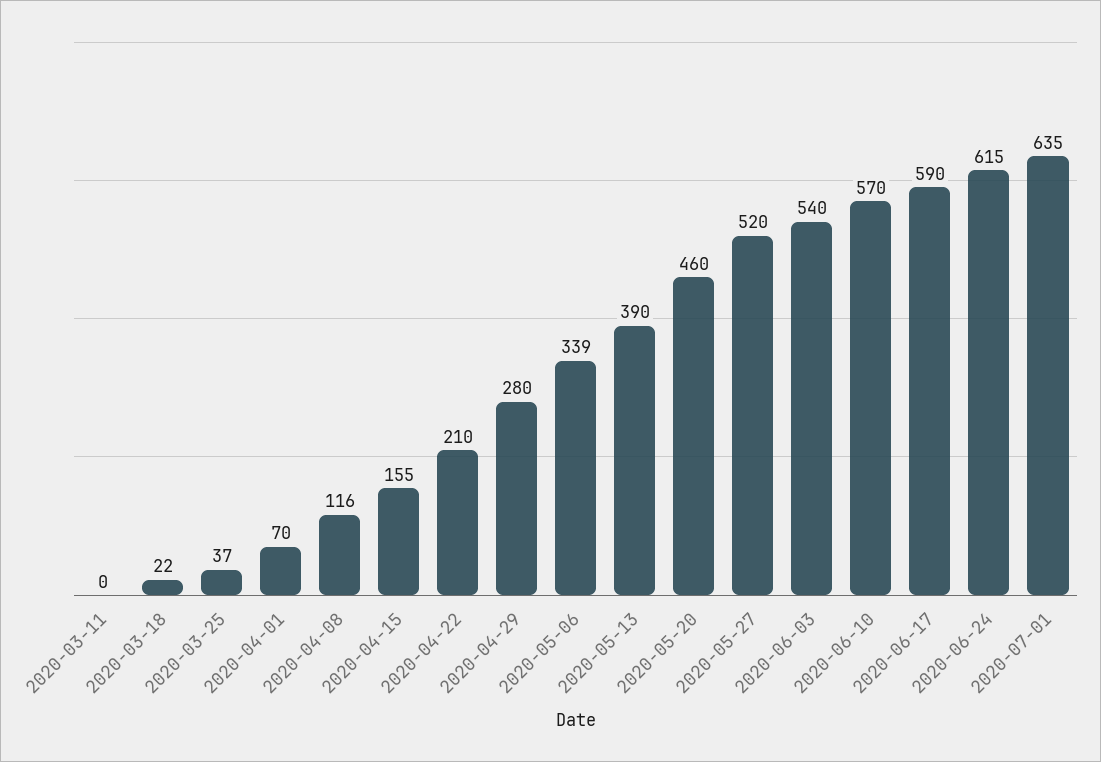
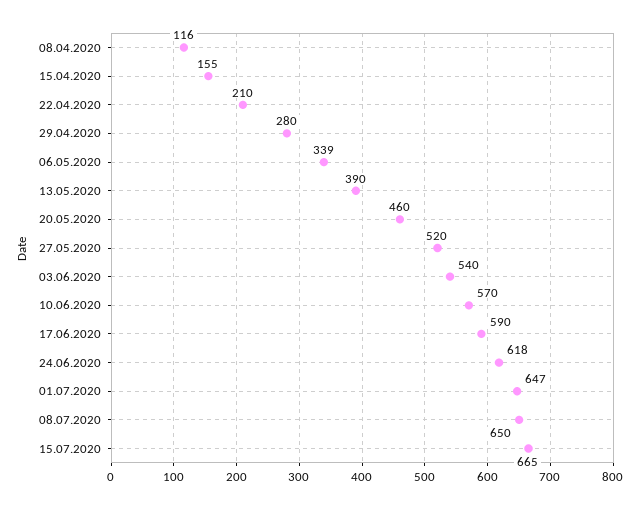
2020-03-11: 0 -> none
2020-03-18: 22 -> none
2020-03-25: 37 -> none
2020-04-01: 70 -> none
2020-06-24: 615 -> 618
2020-07-01: 635 -> 647
08.07.2020: none -> 650
15.07.2020: none -> 665

